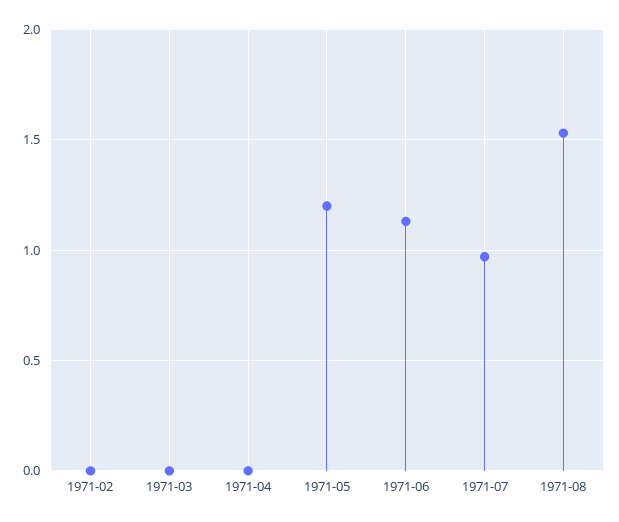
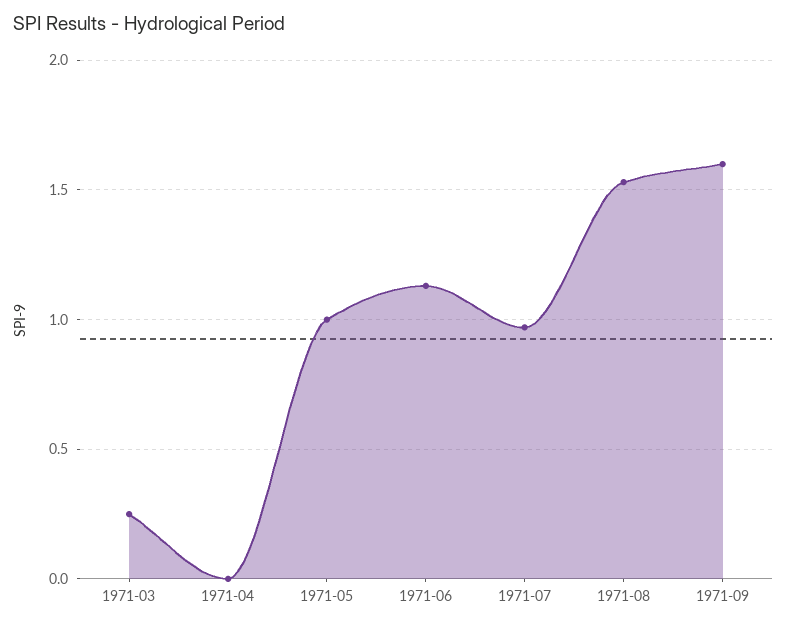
1971-02: 0 -> none
1971-03: 0 -> 0.25
1971-05: 1.2 -> 1
1971-09: none -> 1.6

